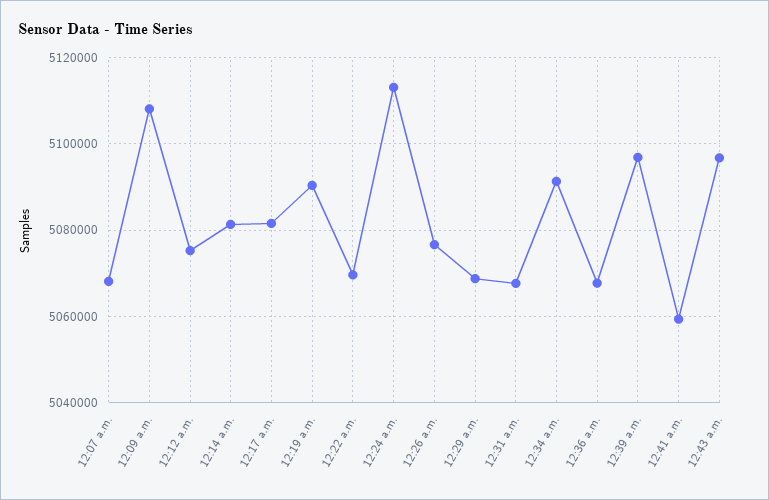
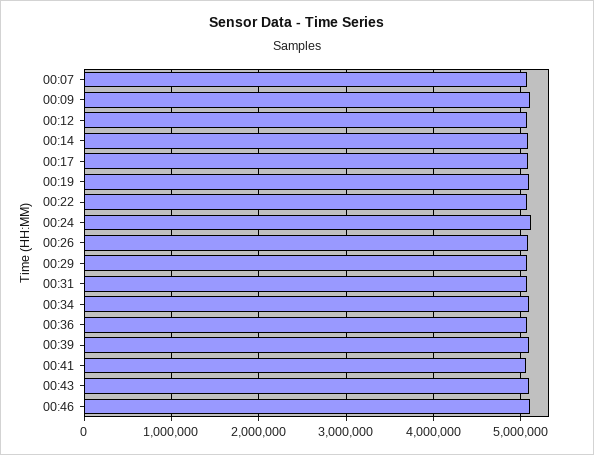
00:46: none -> 5100000

